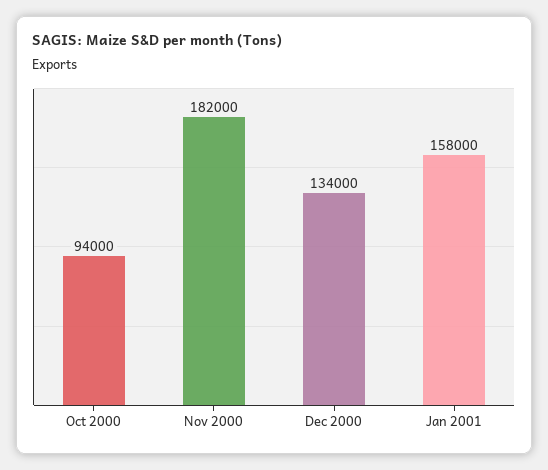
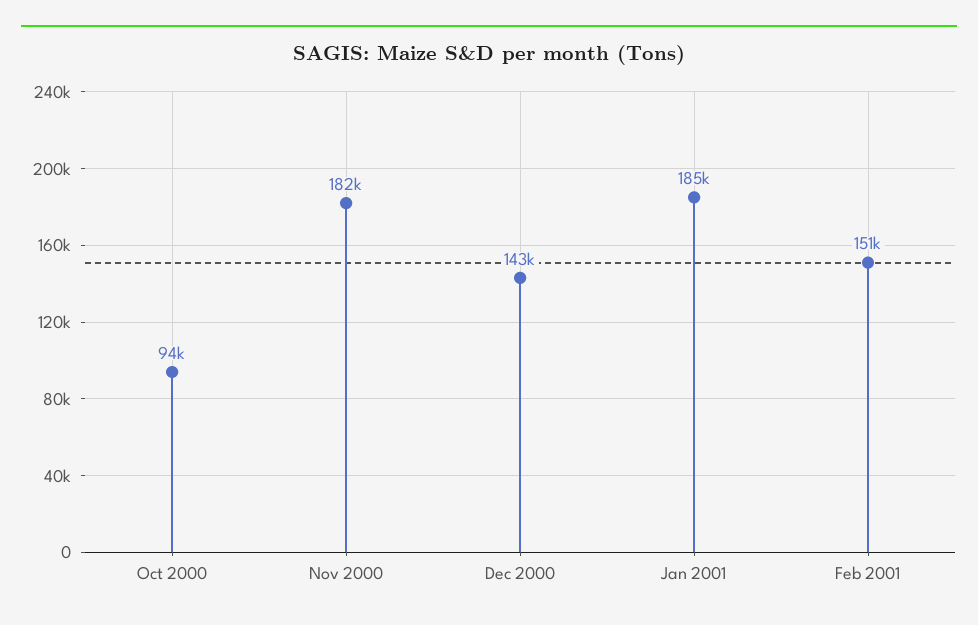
Dec 2000: 134000 -> 143000
Jan 2001: 158000 -> 185000
Feb 2001: none -> 151000

